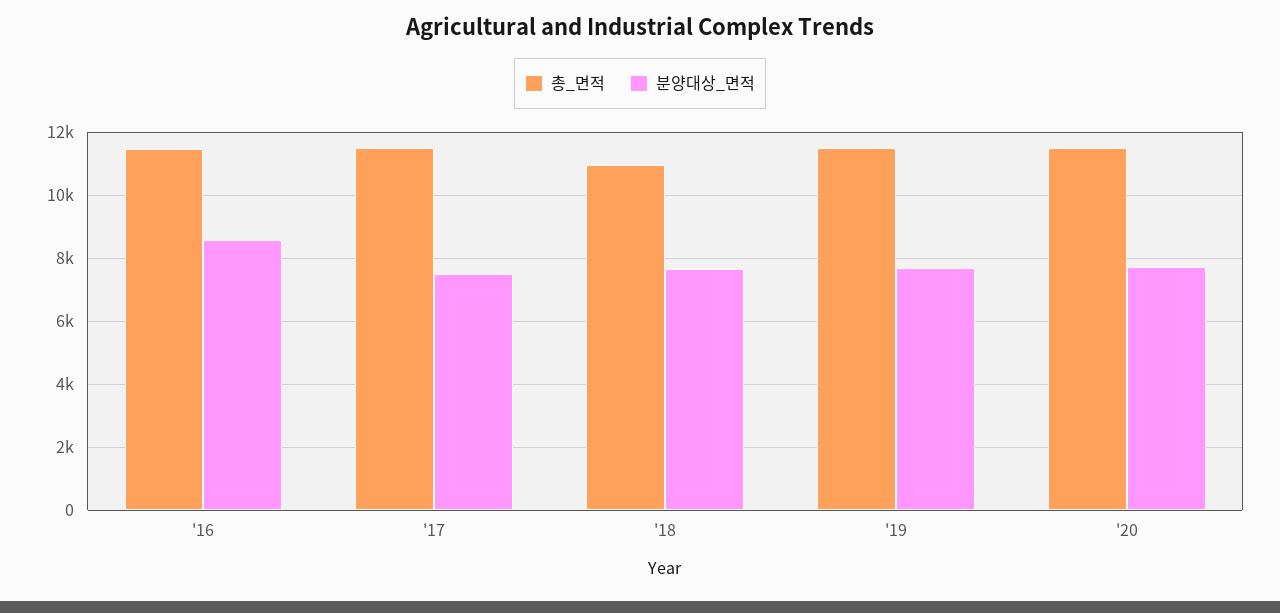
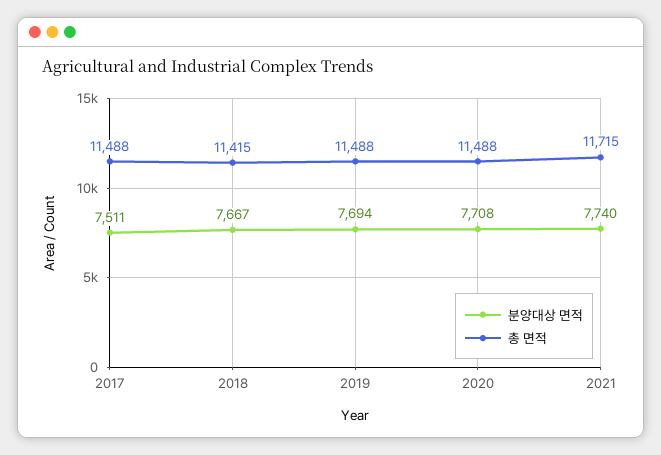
총_면적, '16: 11400 -> none
분양대상_면적, '16: 8600 -> none
총_면적, '18: 11000 -> 11415
분양대상_면적, 2021: none -> 7740
총_면적, 2021: none -> 11715

